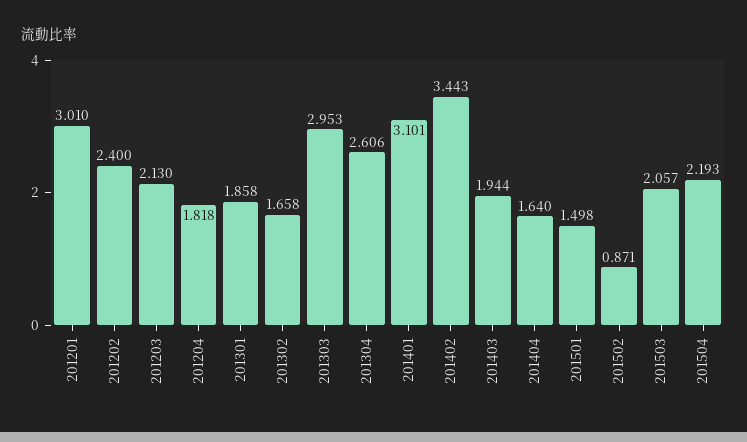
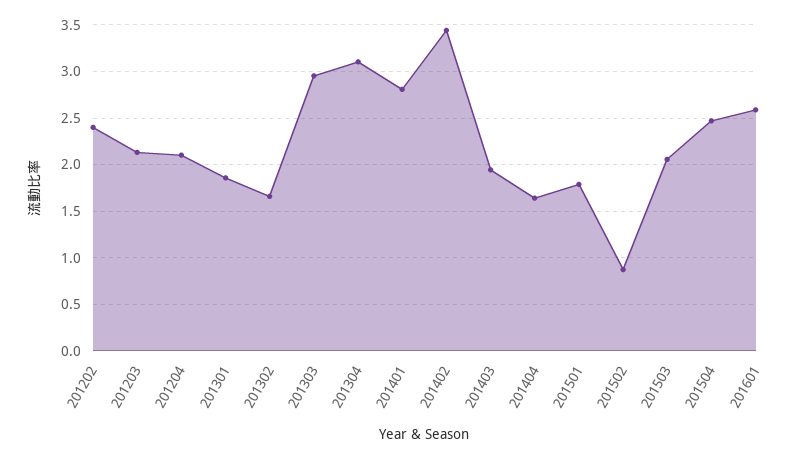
201201: 3.01 -> none
201204: 1.818 -> 2.1
201304: 2.606 -> 3.1
201401: 3.101 -> 2.8
201501: 1.498 -> 1.8
201504: 2.193 -> 2.5
201601: none -> 2.6

